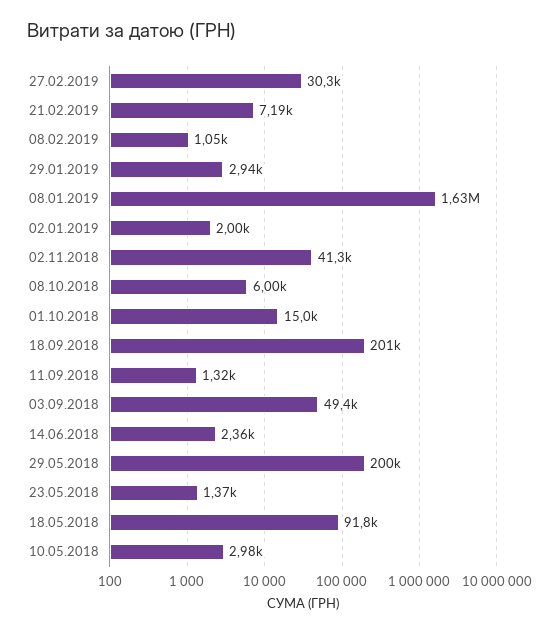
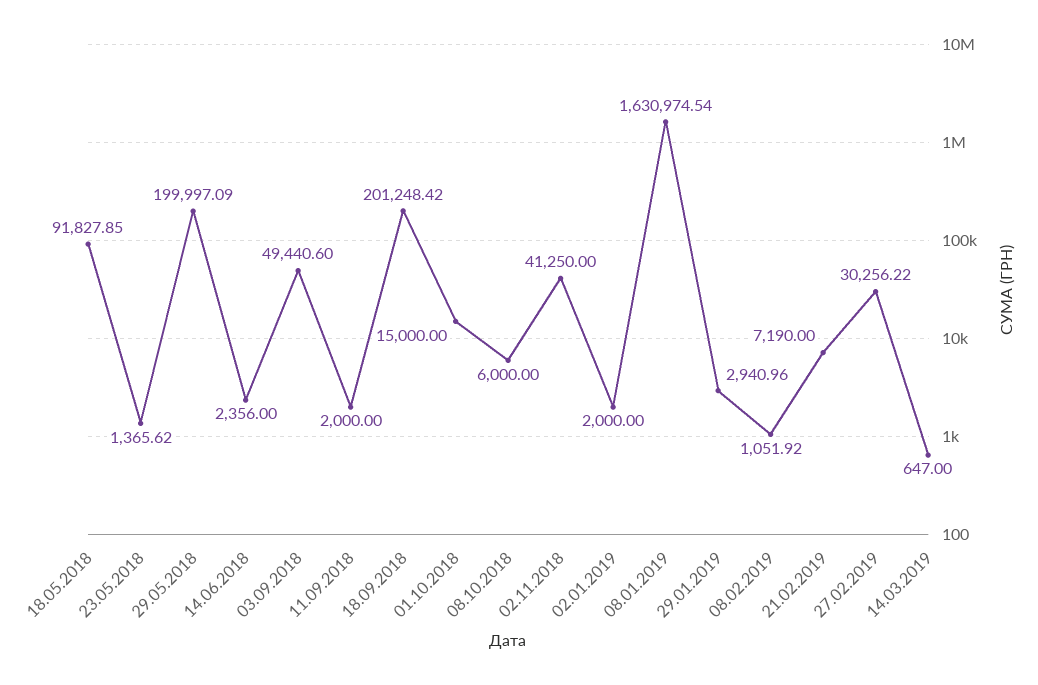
11.09.2018: 1320 -> 2000
10.05.2018: 2980 -> none
14.03.2019: none -> 647

